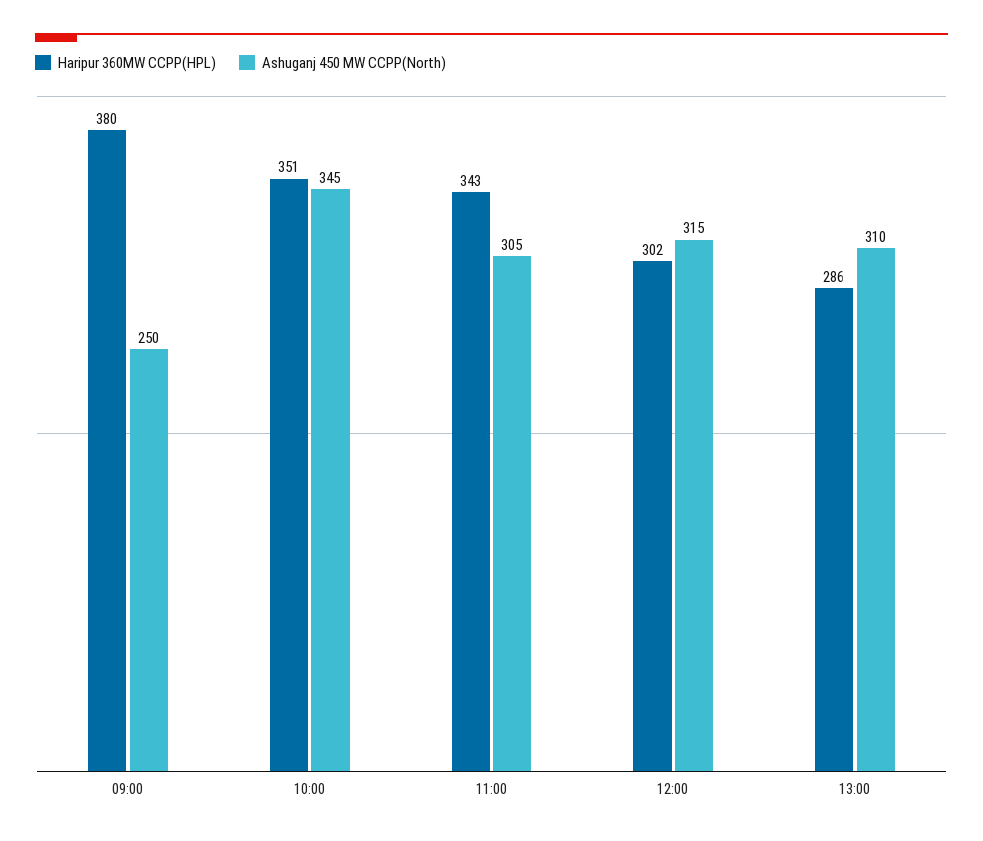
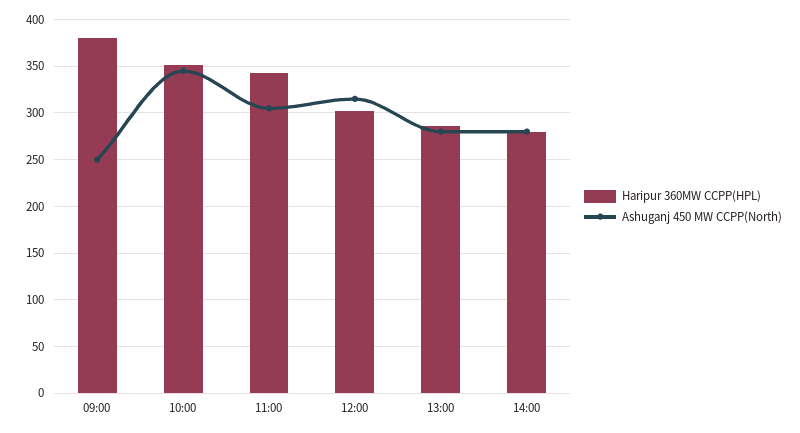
Ashuganj 450 MW CCPP(North), 13:00: 310 -> 280
Haripur 360MW CCPP(HPL), 14:00: none -> 280
Ashuganj 450 MW CCPP(North), 14:00: none -> 280

